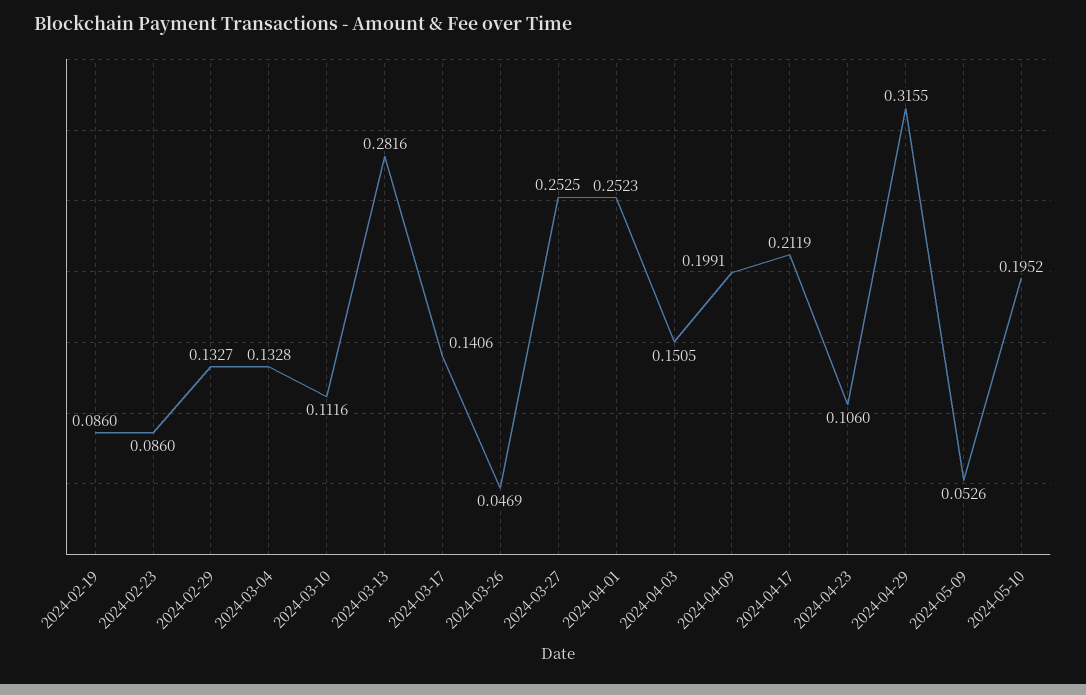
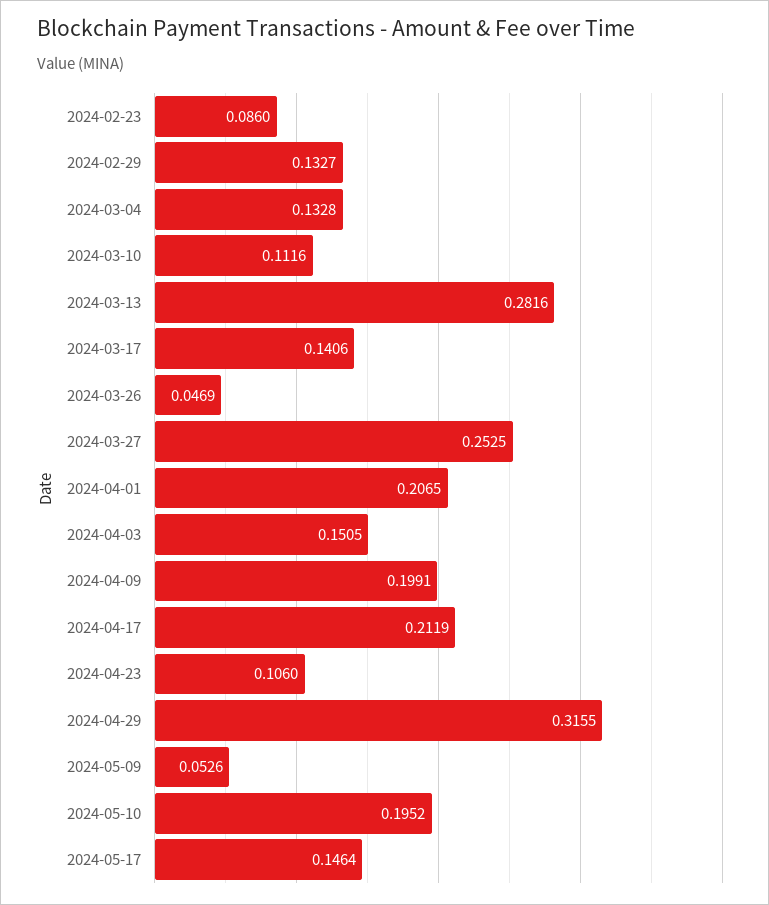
2024-02-19: 0.086 -> none
2024-04-01: 0.2523 -> 0.2065
2024-05-17: none -> 0.1464

